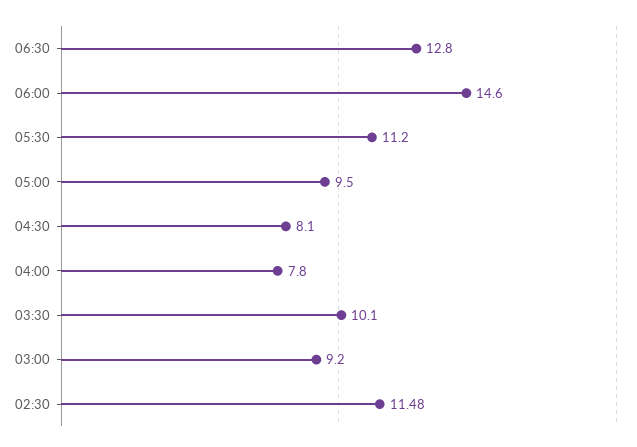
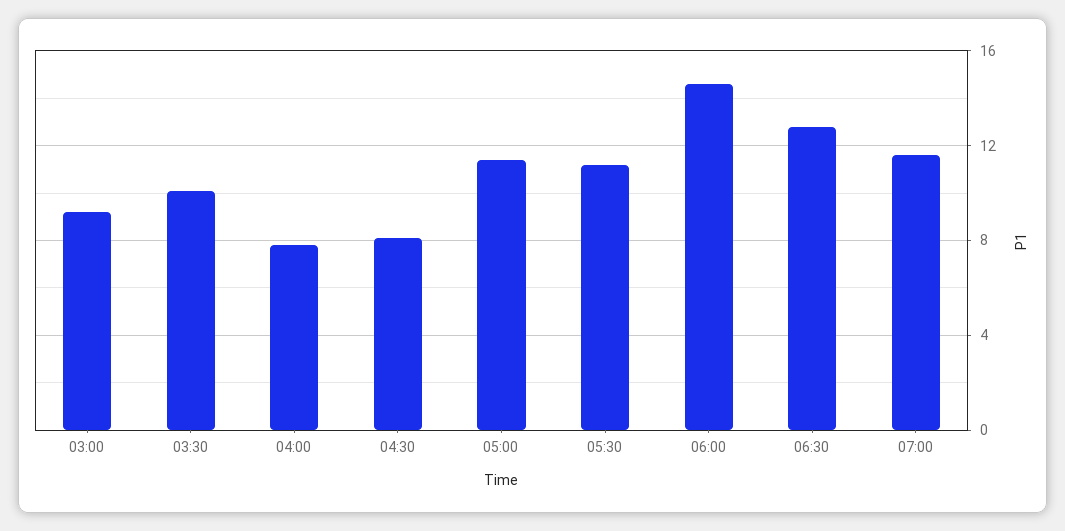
05:00: 9.5 -> 11.5
02:30: 11.48 -> none
07:00: none -> 11.5

